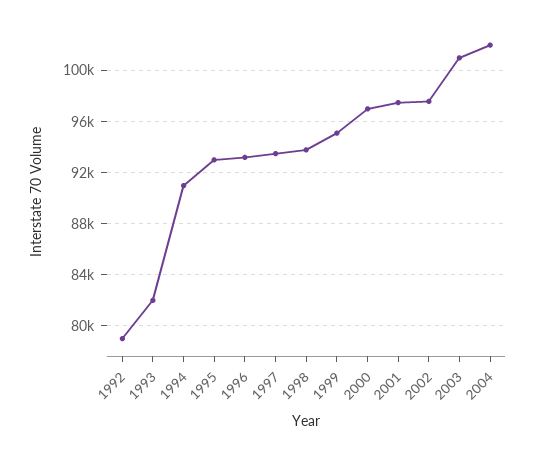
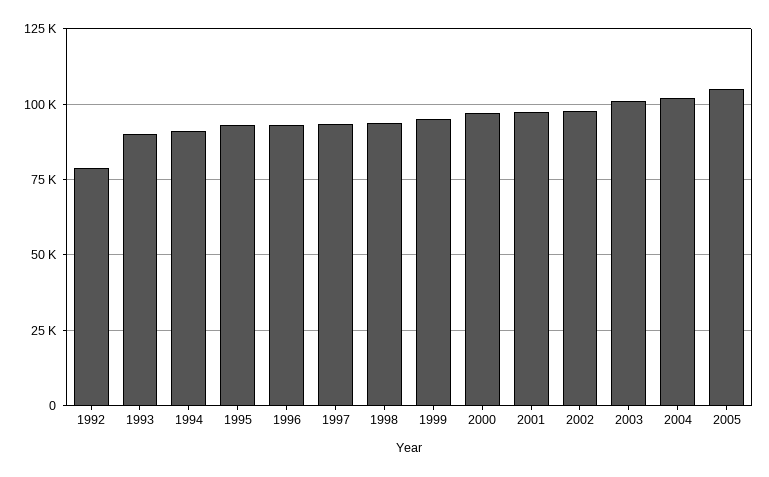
1993: 82000 -> 90000
2005: none -> 105000

